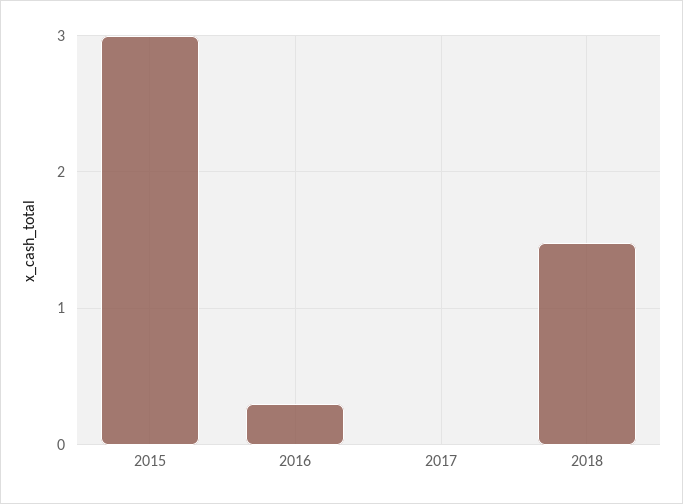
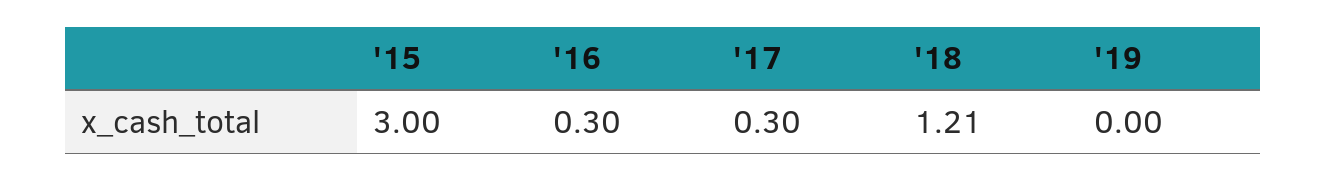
2017: 0 -> 0.3
2018: 1.5 -> 1.21
'19: none -> 0

